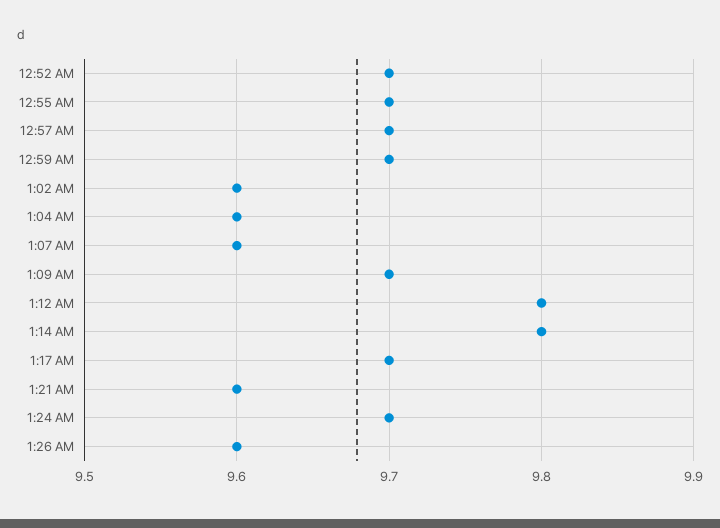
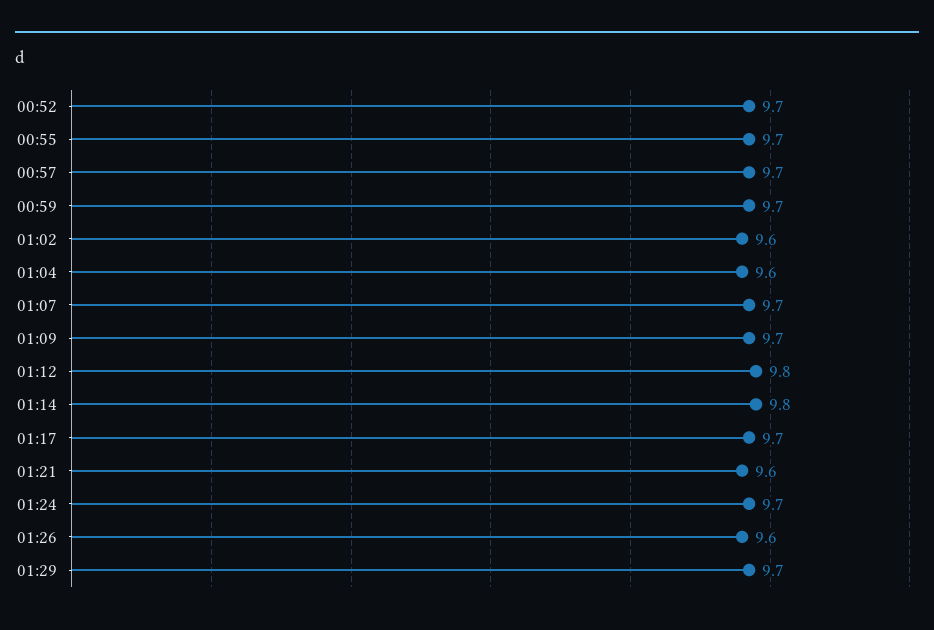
1:07 AM: 9.6 -> 9.7
01:29: none -> 9.7

